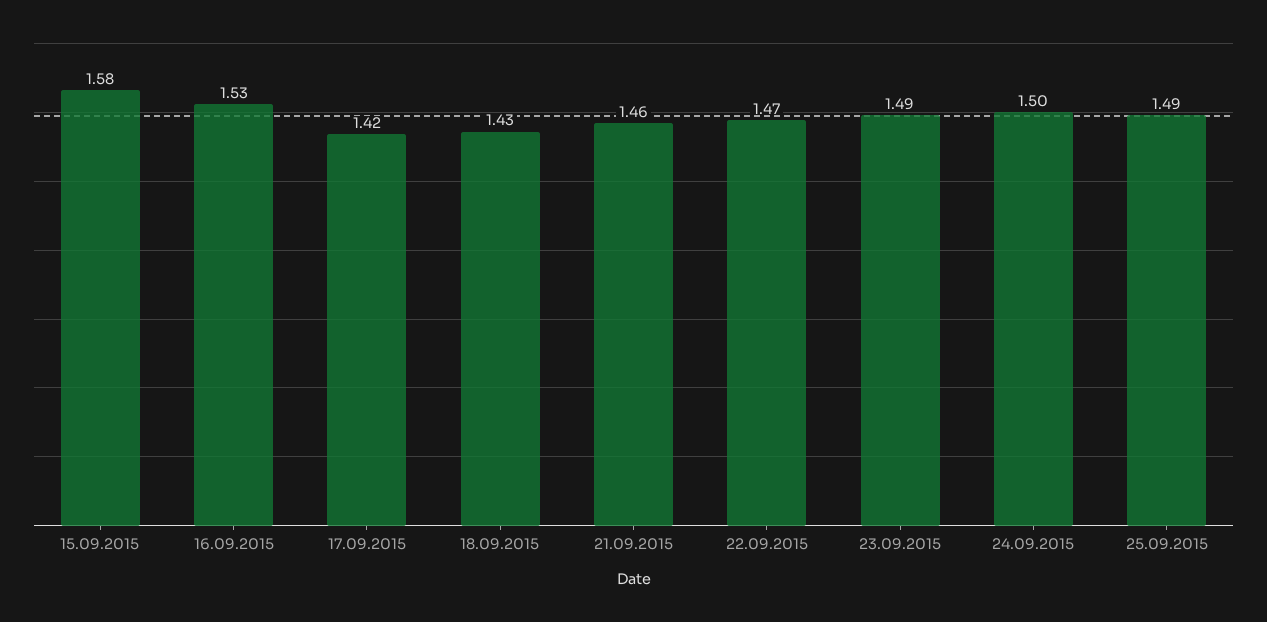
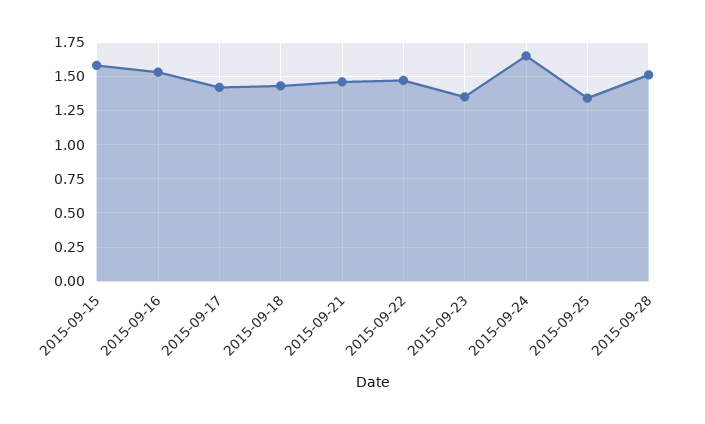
23.09.2015: 1.49 -> 1.35
24.09.2015: 1.5 -> 1.65
25.09.2015: 1.49 -> 1.35
2015-09-28: none -> 1.5

